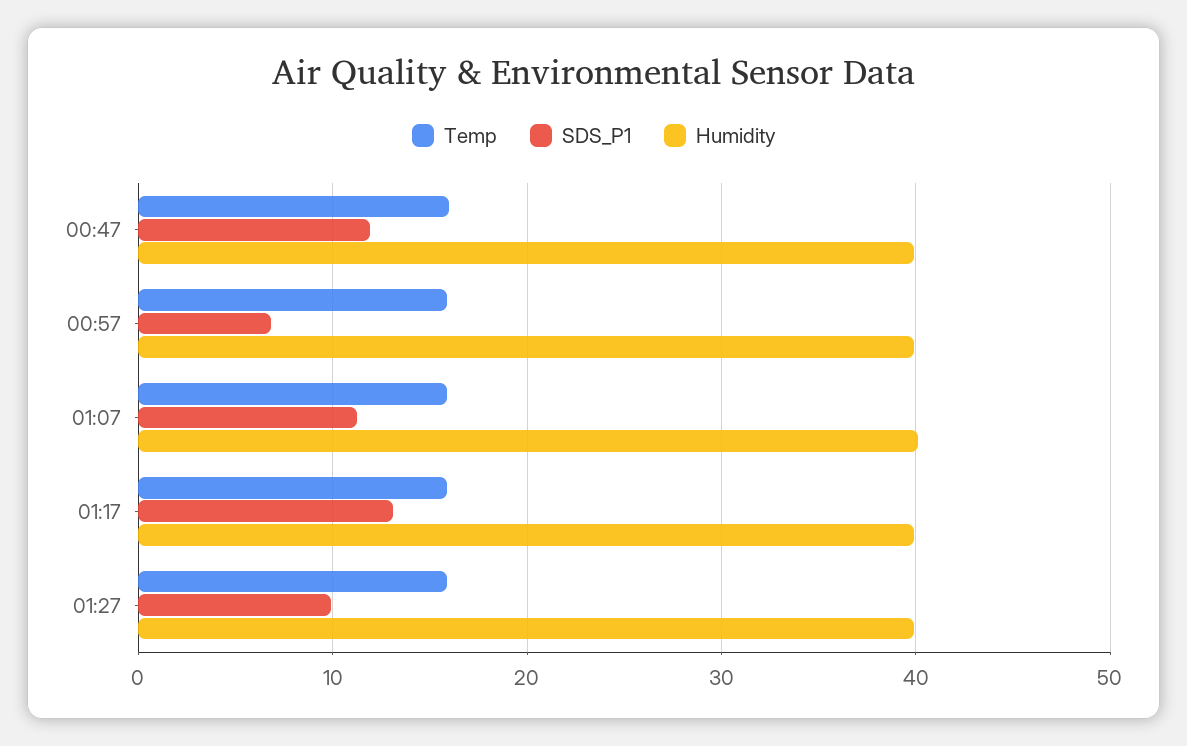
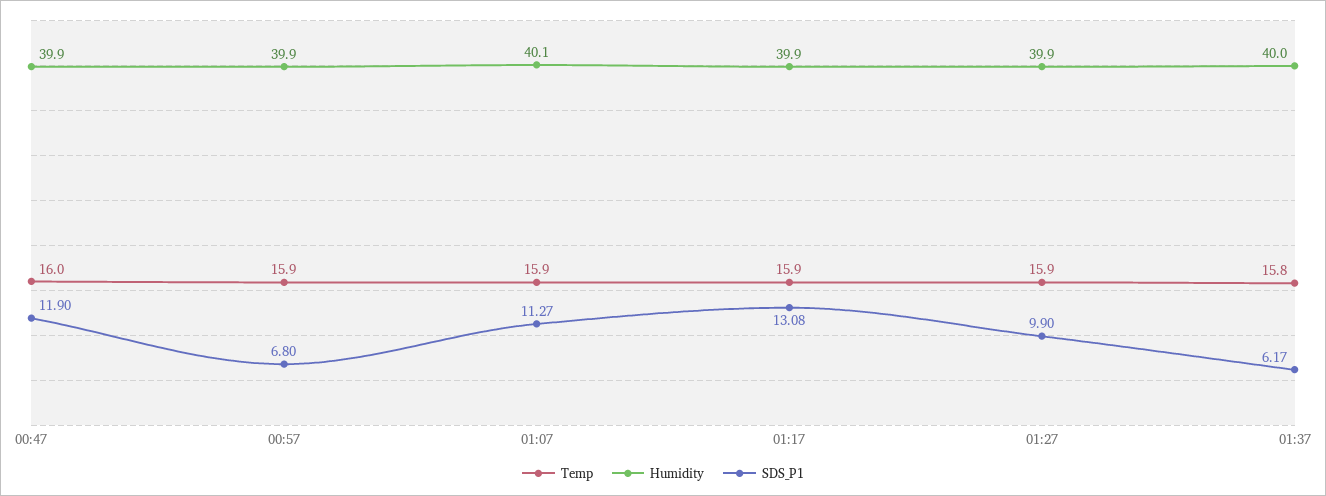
Temp, 01:37: none -> 15.8
Humidity, 01:37: none -> 40
SDS_P1, 01:37: none -> 6.17

